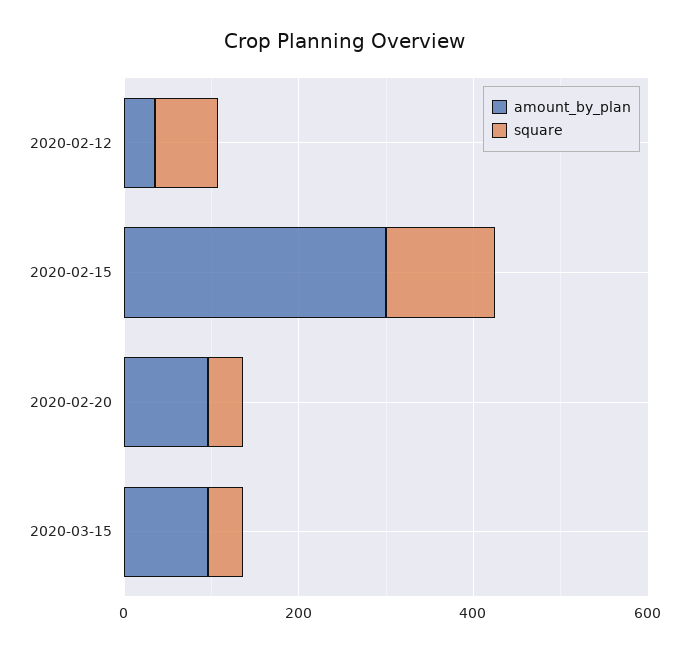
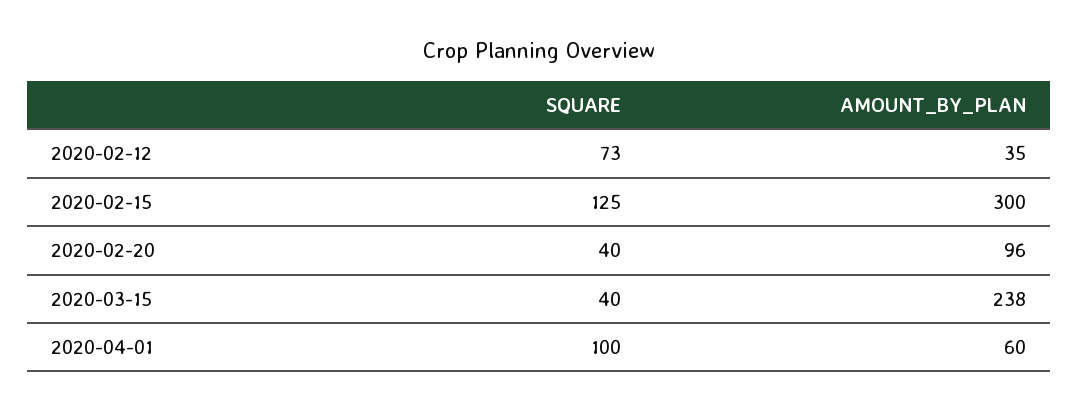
amount_by_plan, 2020-03-15: 100 -> 238
square, 2020-04-01: none -> 100
amount_by_plan, 2020-04-01: none -> 60

